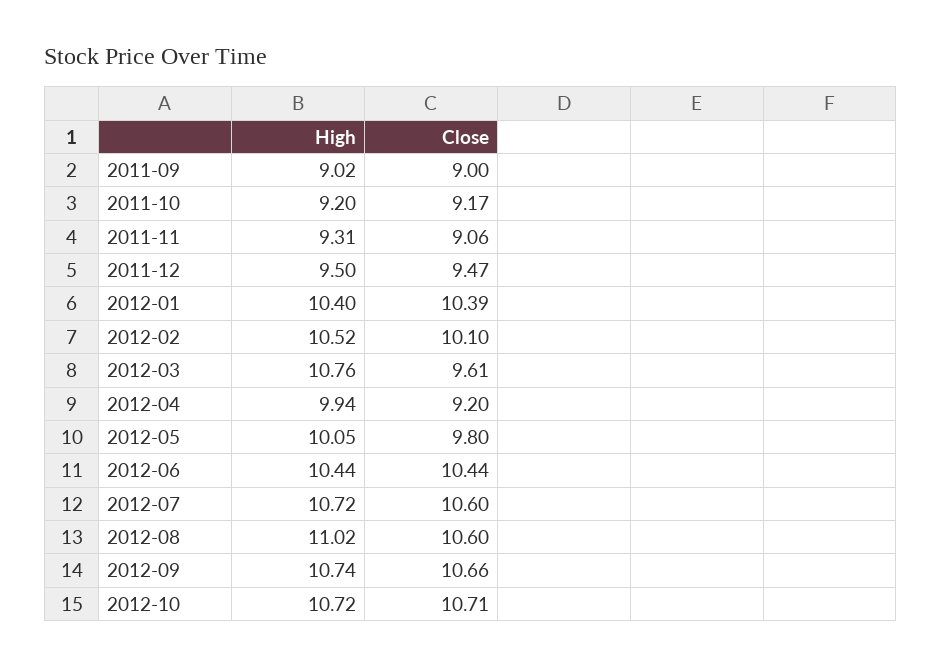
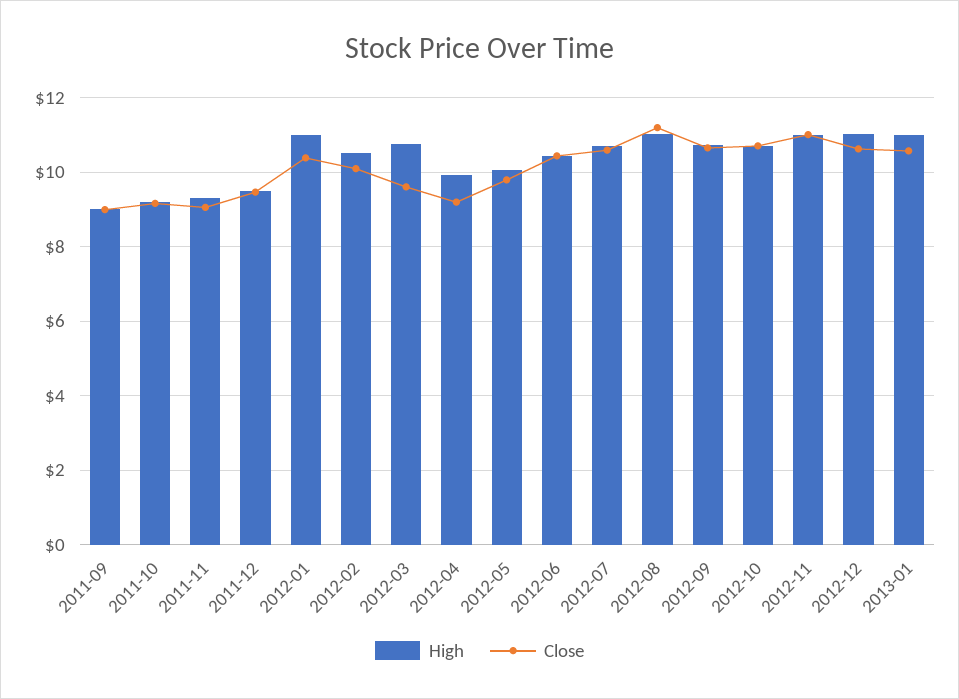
High, 2012-01: 10.4 -> 11
Close, 2012-08: 10.6 -> 11.2
High, 2012-11: none -> 11
Close, 2012-11: none -> 11
High, 2012-12: none -> 11
Close, 2012-12: none -> 10.6
High, 2013-01: none -> 11
Close, 2013-01: none -> 10.6

